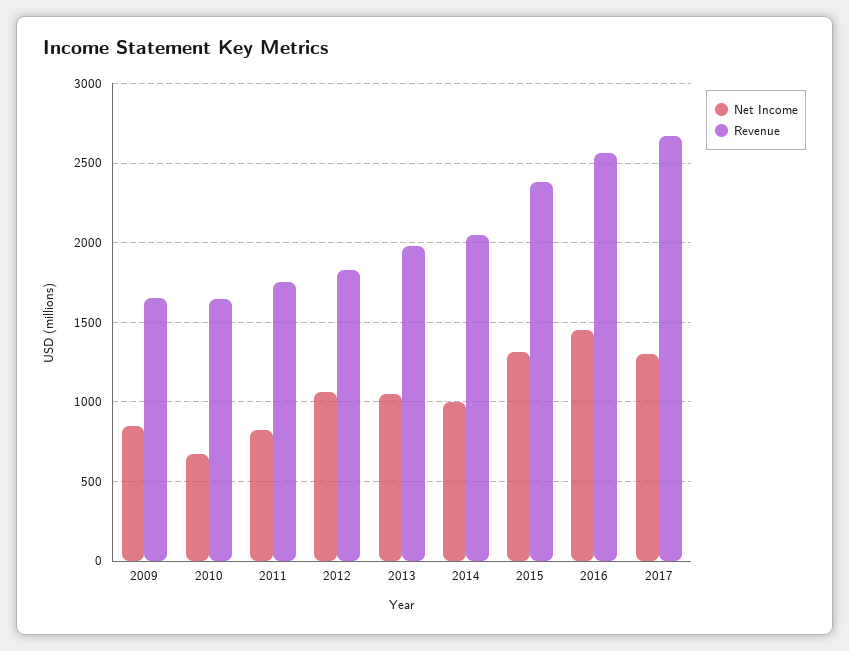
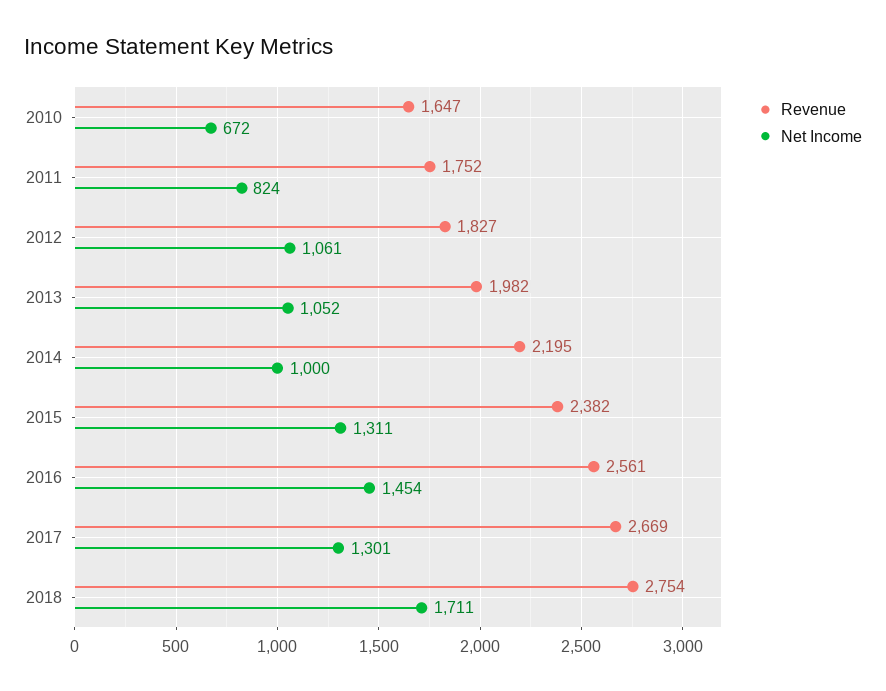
Net Income, 2009: 850 -> none
Revenue, 2009: 1650 -> none
Revenue, 2014: 2050 -> 2195
Revenue, 2018: none -> 2754
Net Income, 2018: none -> 1711

